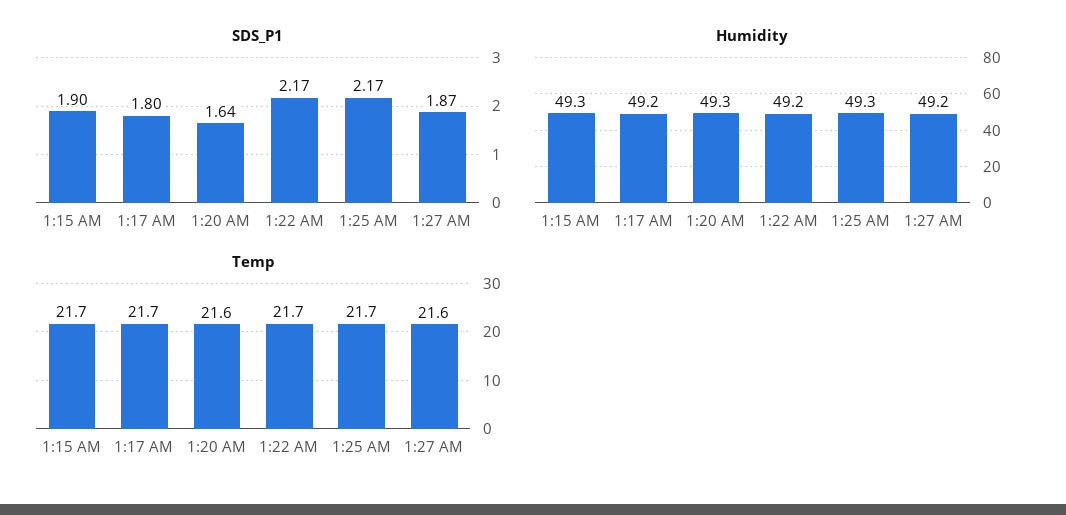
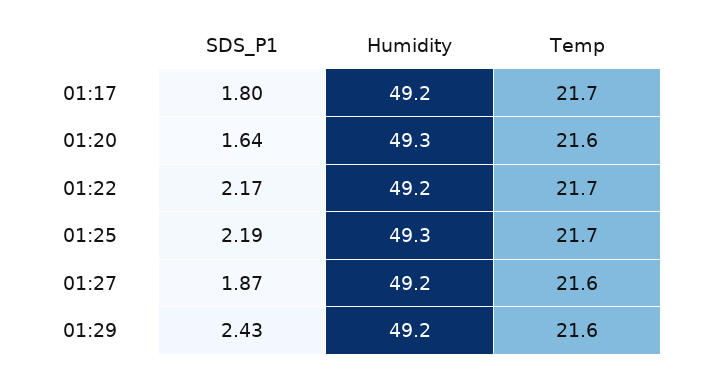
SDS_P1, 1:15 AM: 1.9 -> none
SDS_P1, 1:25 AM: 2.17 -> 2.19
Humidity, 1:15 AM: 49.3 -> none
Temp, 1:15 AM: 21.7 -> none
SDS_P1, 01:29: none -> 2.43
Humidity, 01:29: none -> 49.2
Temp, 01:29: none -> 21.6

